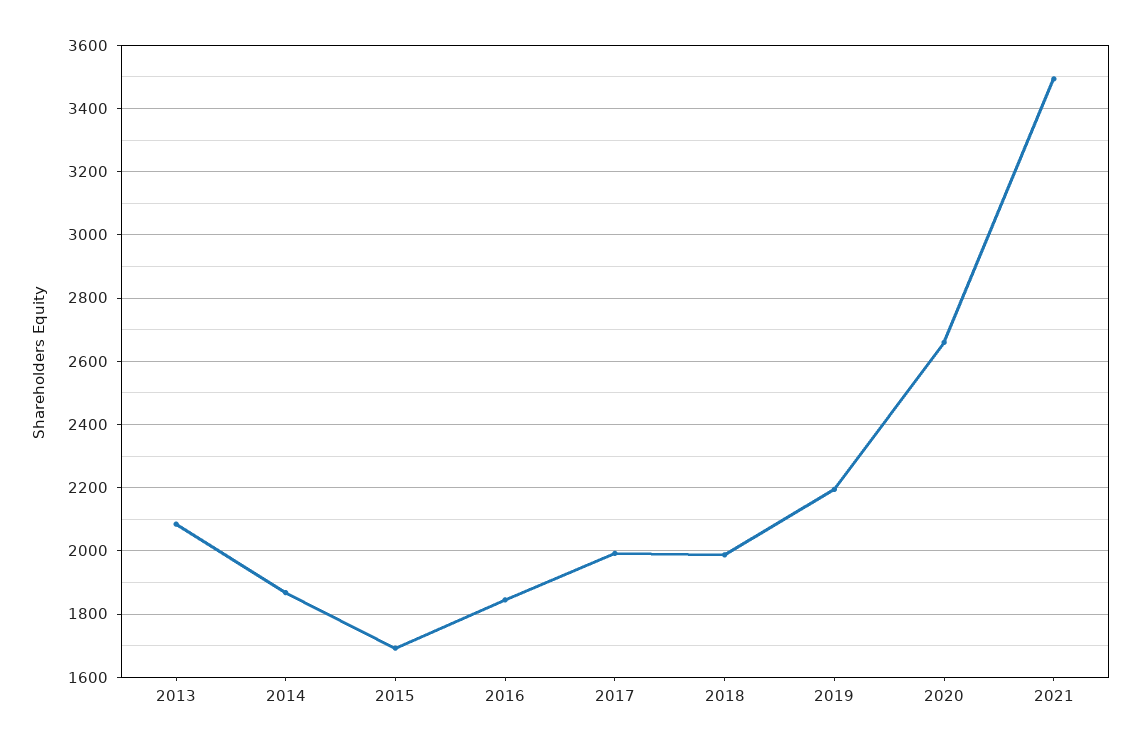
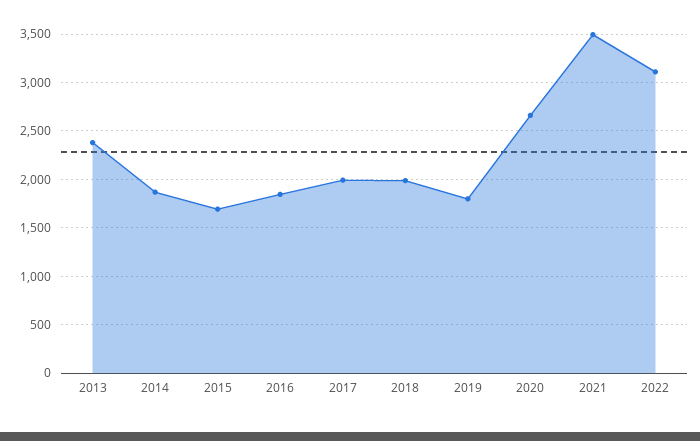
2013: 2080 -> 2400
2019: 2200 -> 1800
2022: none -> 3100

